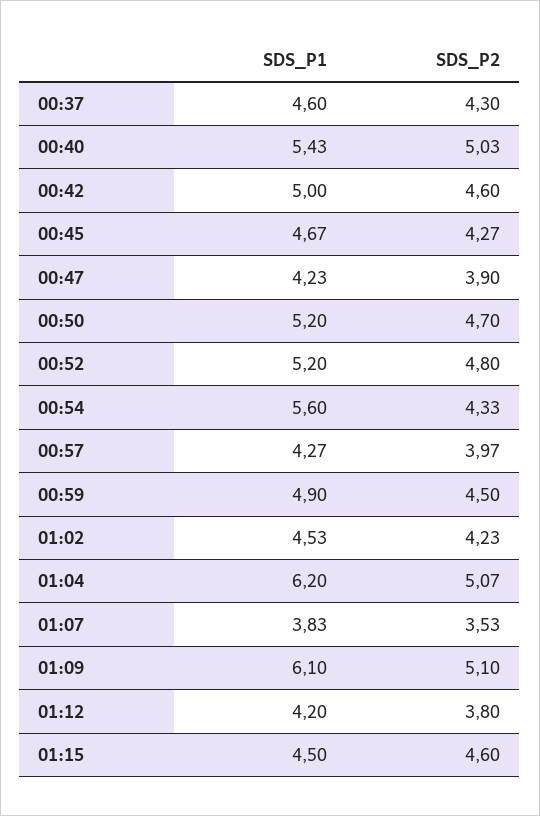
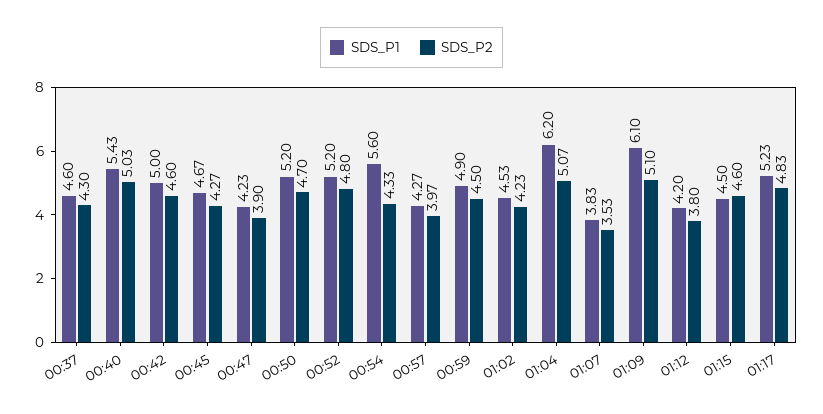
SDS_P1, 01:17: none -> 5.23
SDS_P2, 01:17: none -> 4.83

